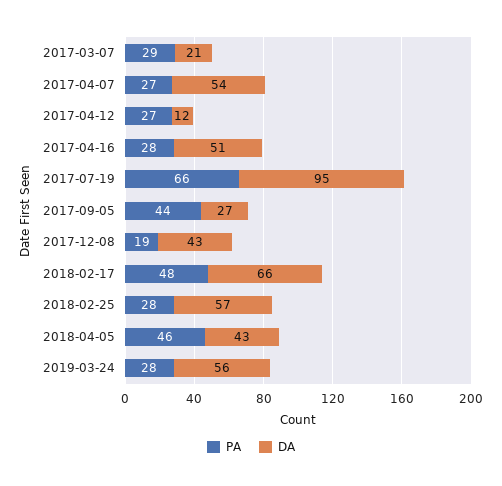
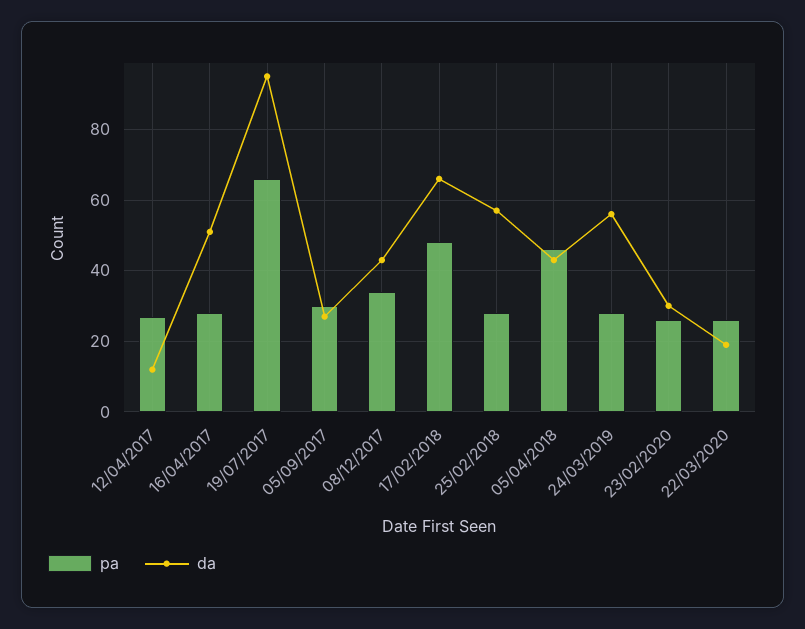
PA, 2017-03-07: 29 -> none
DA, 2017-03-07: 21 -> none
PA, 2017-04-07: 27 -> none
DA, 2017-04-07: 54 -> none
PA, 2017-09-05: 44 -> 30
PA, 2017-12-08: 19 -> 35
PA, 23/02/2020: none -> 25
DA, 23/02/2020: none -> 30
PA, 22/03/2020: none -> 25
DA, 22/03/2020: none -> 20

